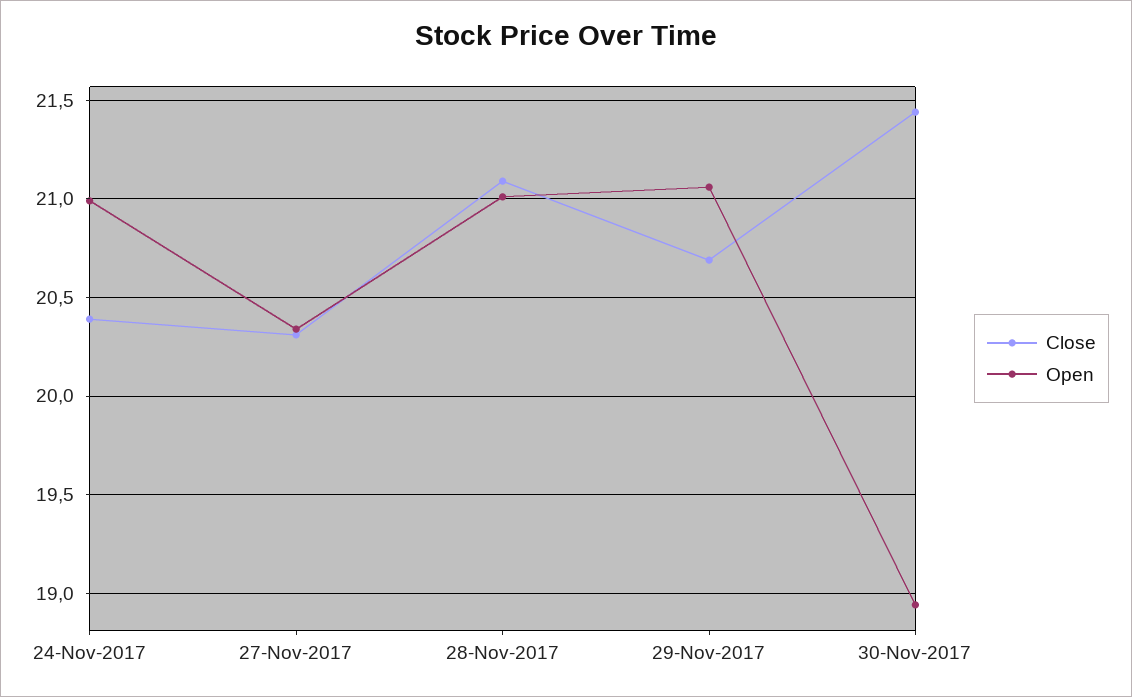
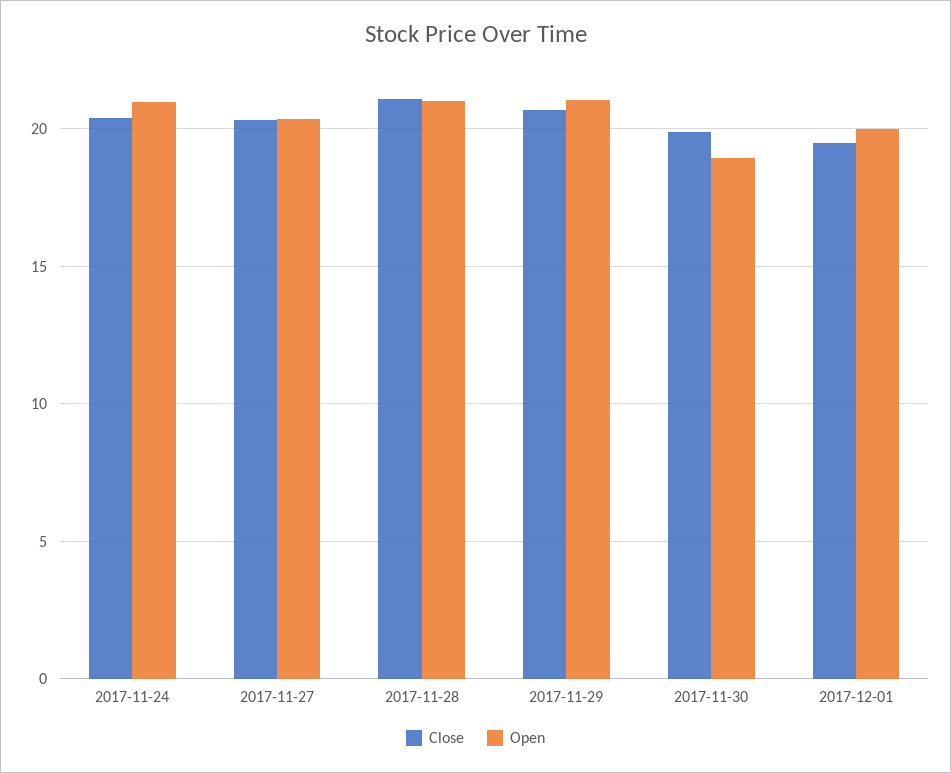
Close, 30-Nov-2017: 21.45 -> 20
Close, 2017-12-01: none -> 19.5
Open, 2017-12-01: none -> 20

